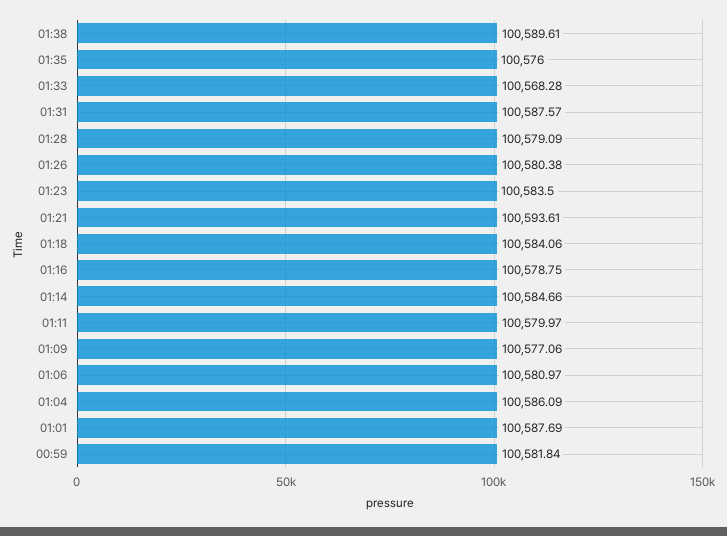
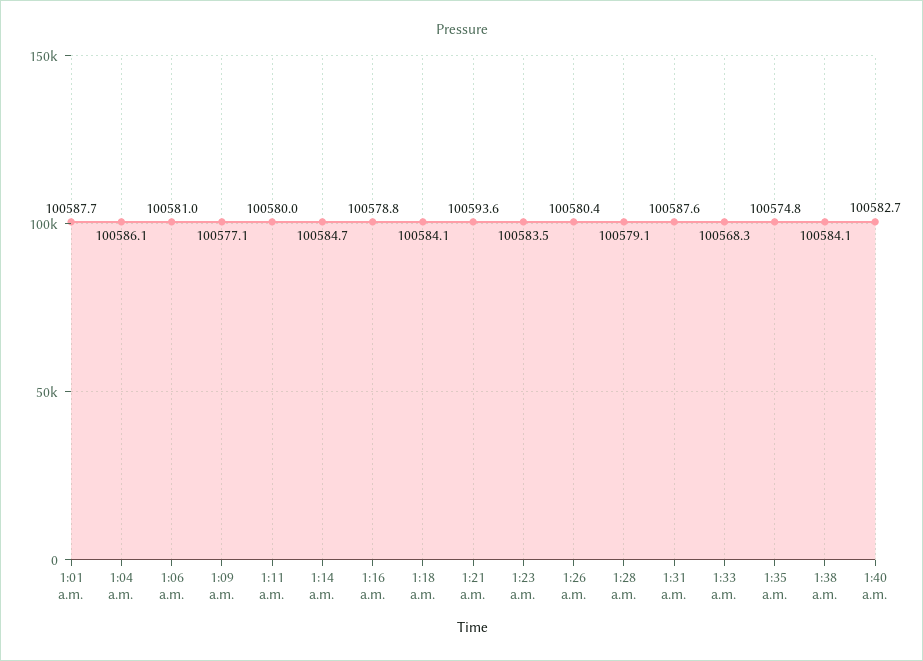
01:38: 100589.61 -> 100584.1
01:35: 100576 -> 100574.8
00:59: 100581.84 -> none
1:40 a.m.: none -> 100582.7

